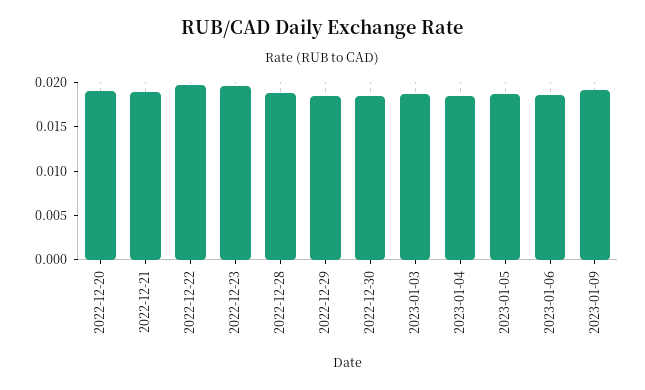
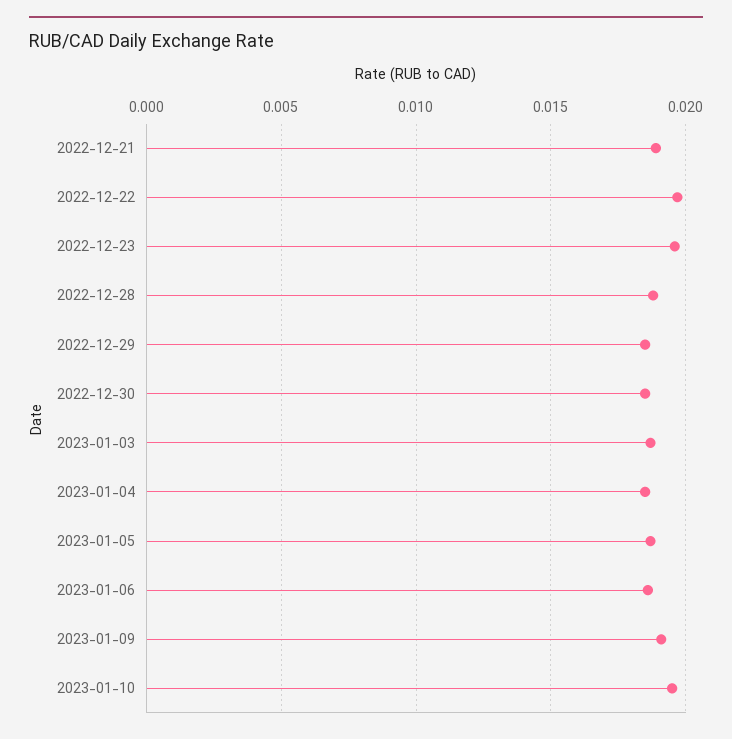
2022-12-20: 0.019 -> none
2023-01-10: none -> 0.0195

